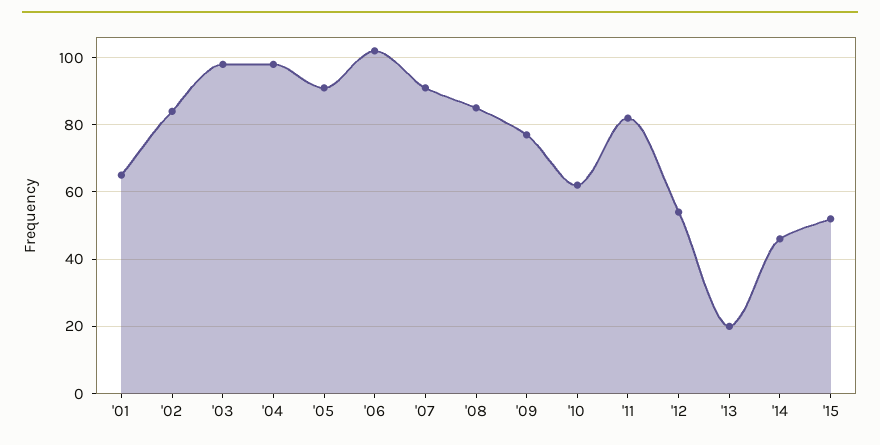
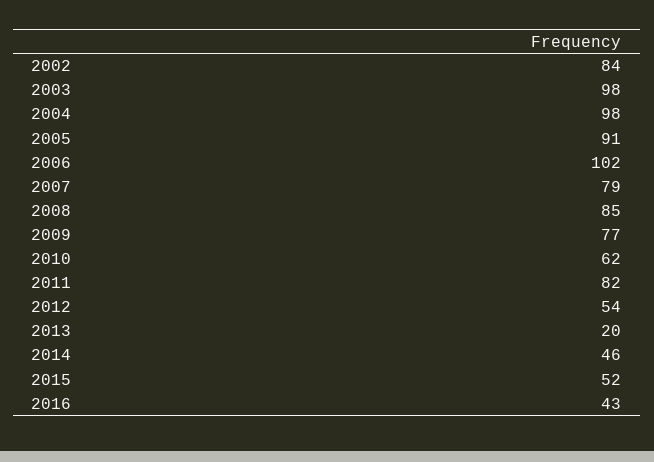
'01: 65 -> none
'07: 90 -> 79
2016: none -> 43

